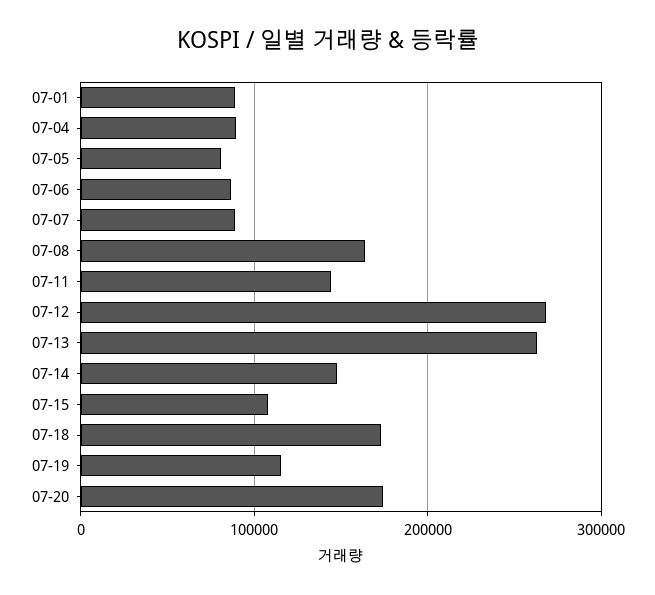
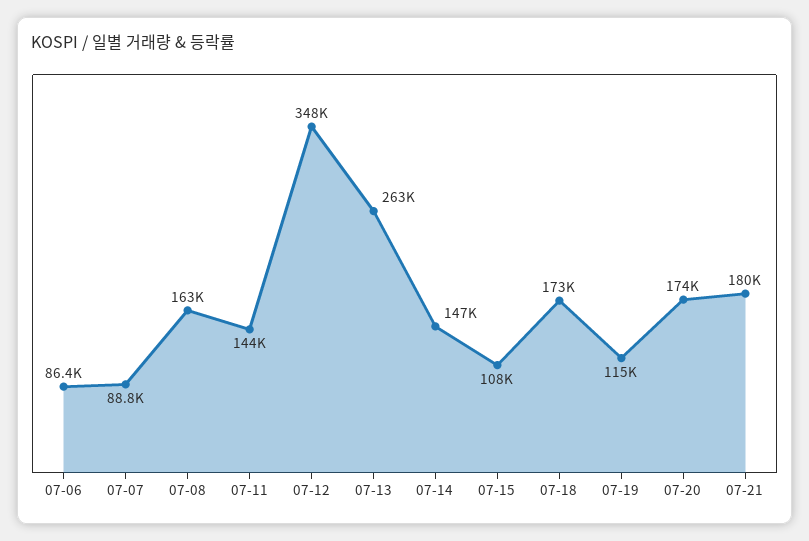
07-01: 90000 -> none
07-04: 90000 -> none
07-05: 80000 -> none
07-12: 270000 -> 348000
07-21: none -> 180000

